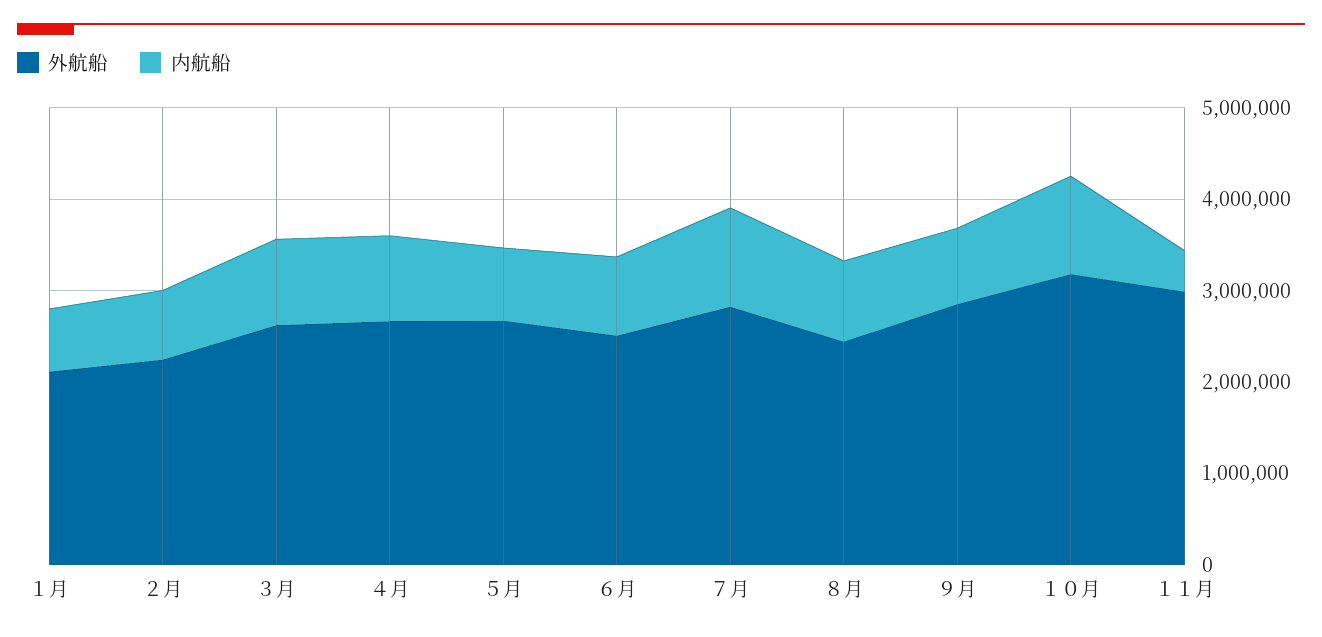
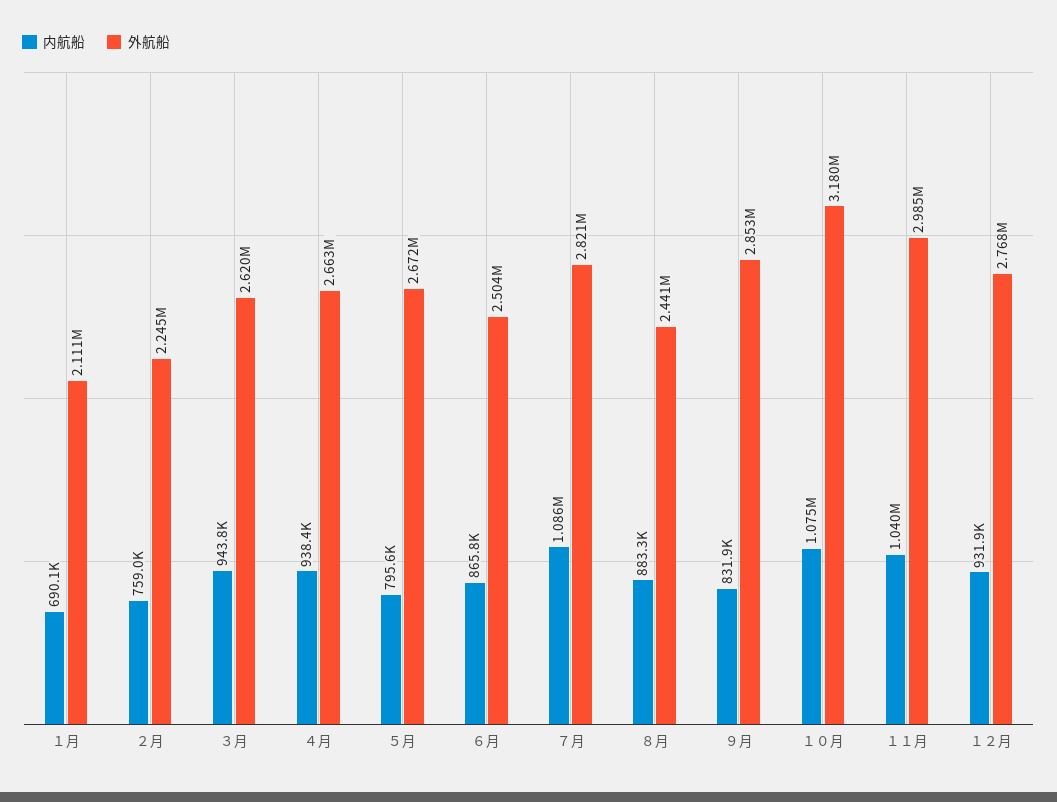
内航船, １１月: 400000 -> 1040000
内航船, １２月: none -> 931900
外航船, １２月: none -> 2768000

